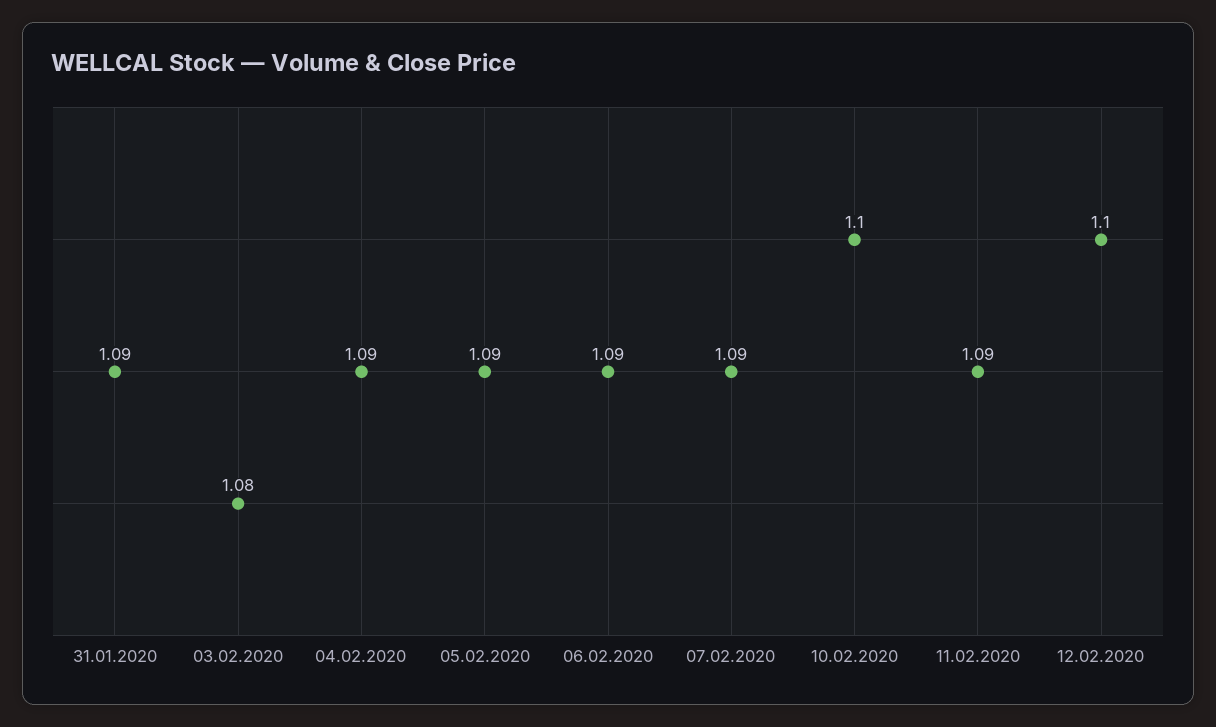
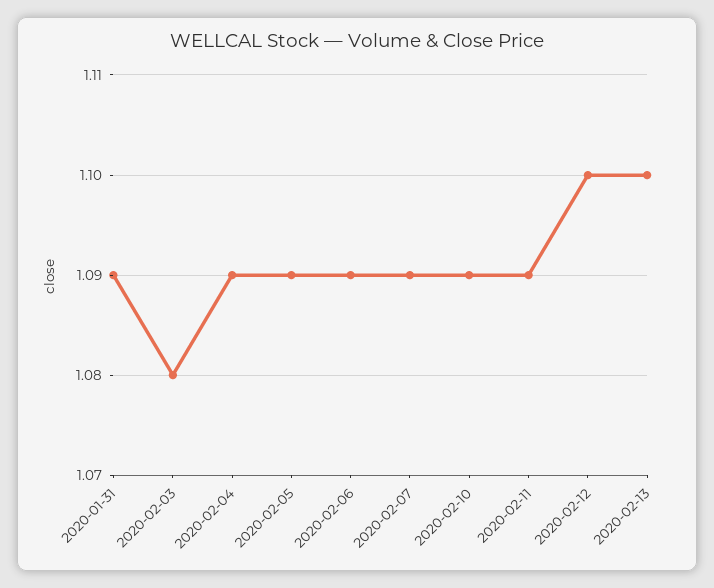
10.02.2020: 1.1 -> 1.09
2020-02-13: none -> 1.1

